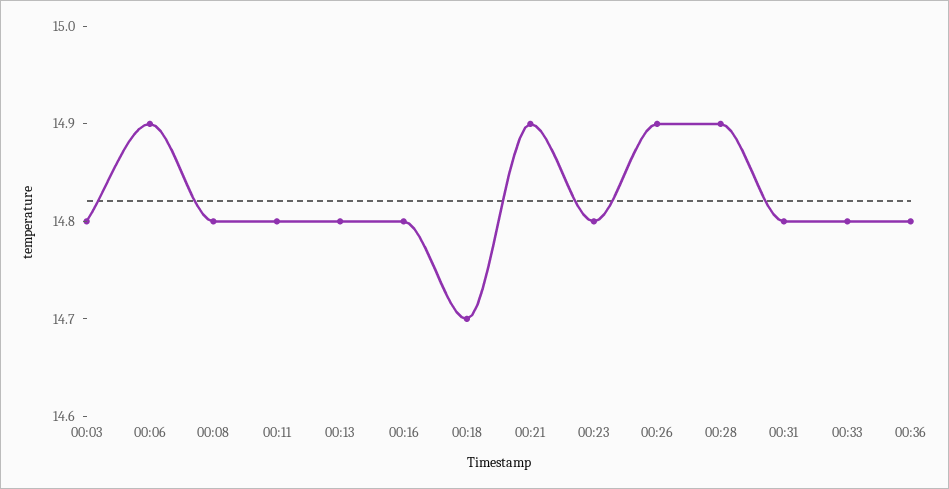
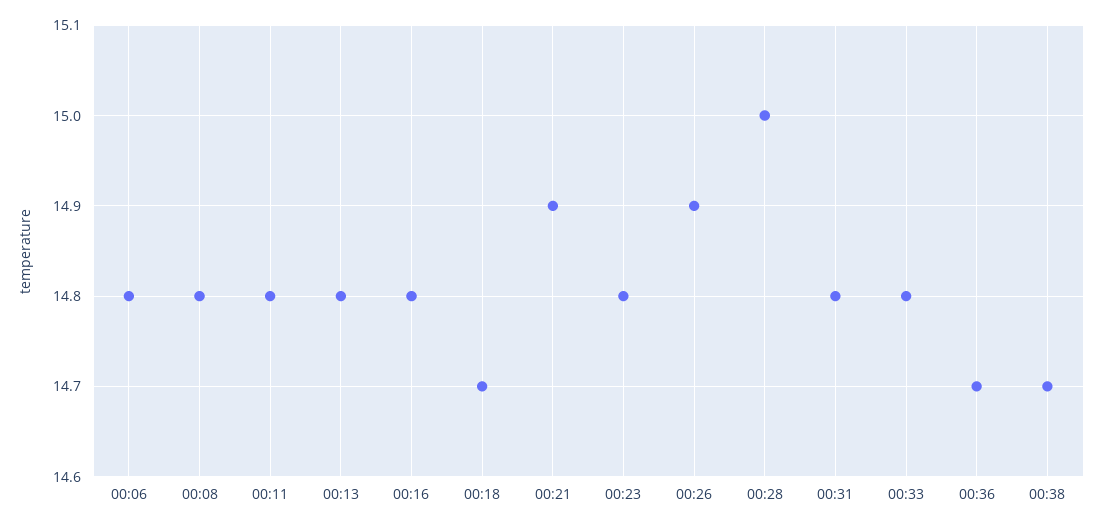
00:03: 14.8 -> none
00:06: 14.9 -> 14.8
00:28: 14.9 -> 15
00:36: 14.8 -> 14.7
00:38: none -> 14.7

